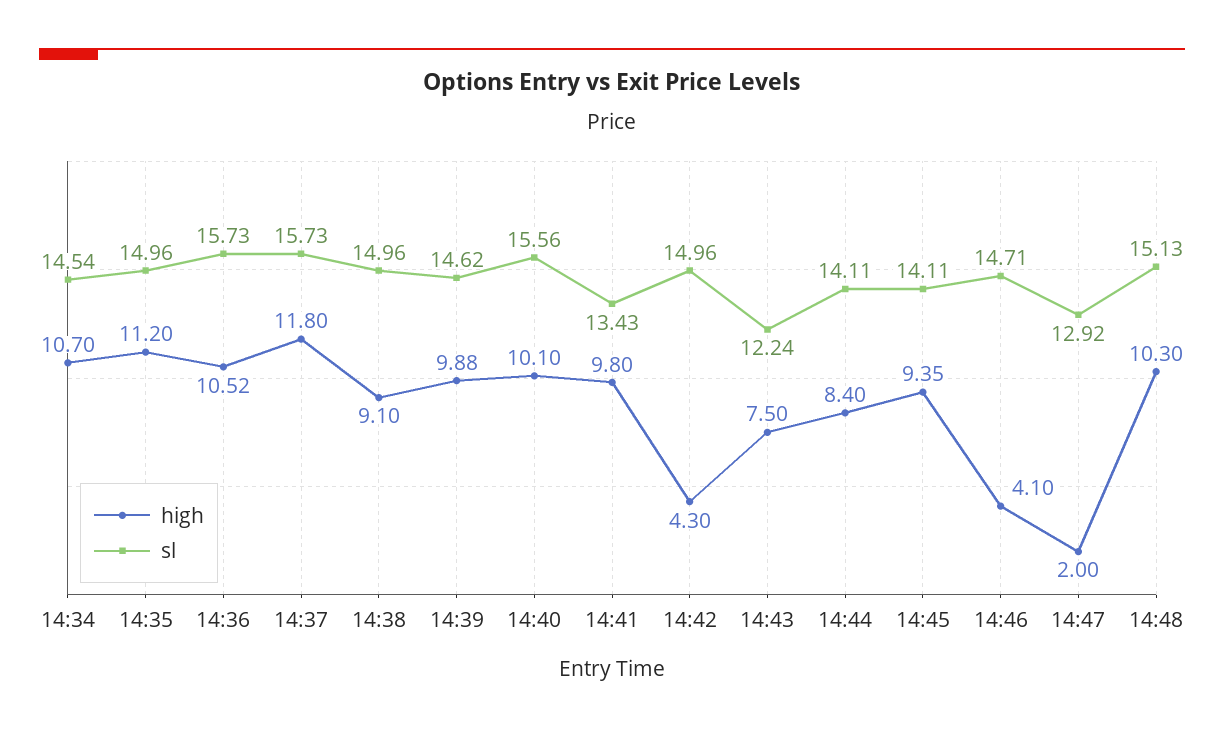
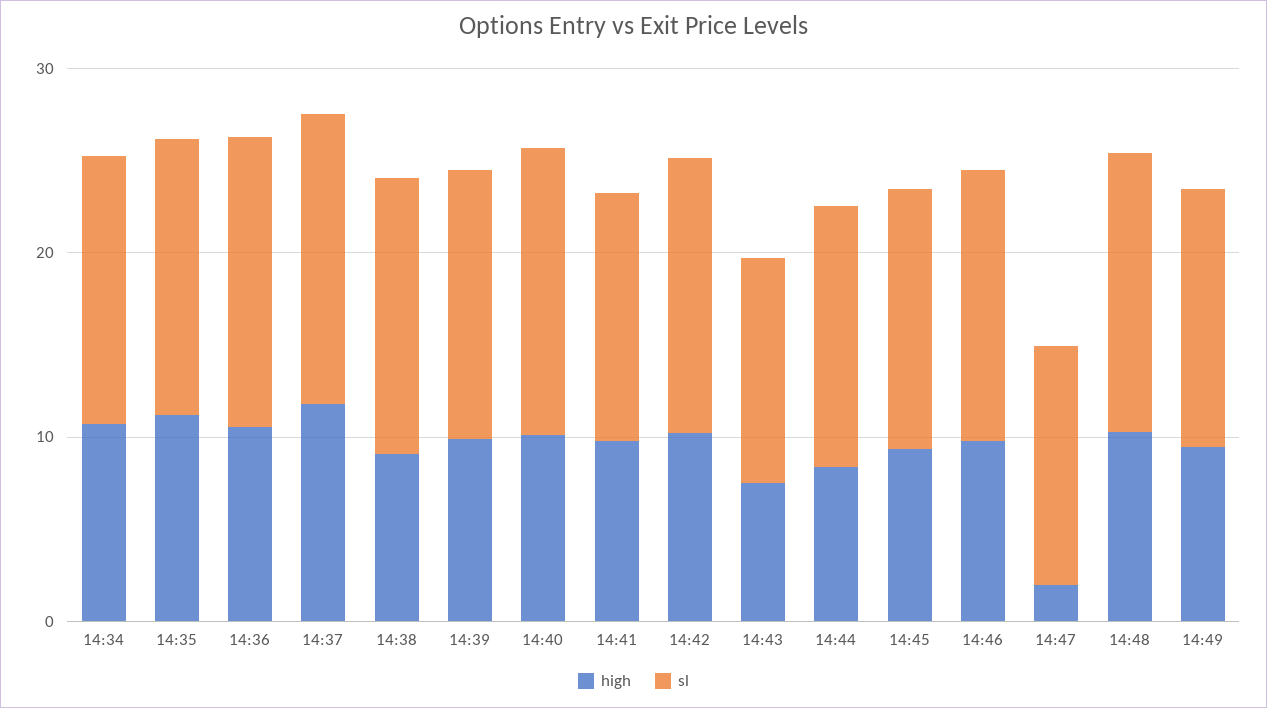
high, 14:42: 4.3 -> 10
high, 14:46: 4.1 -> 10
high, 14:49: none -> 10
sl, 14:49: none -> 14

